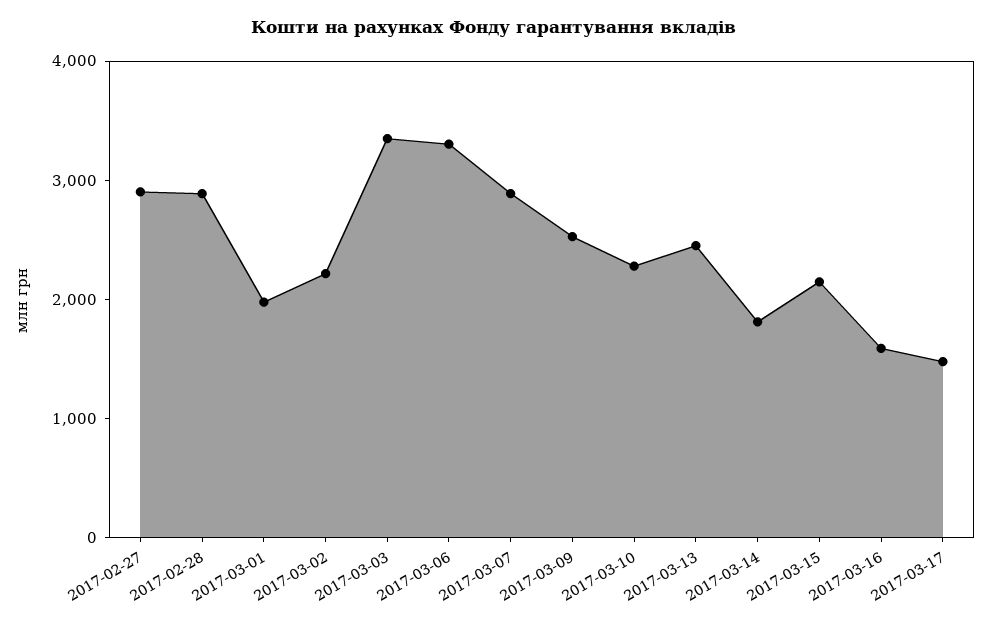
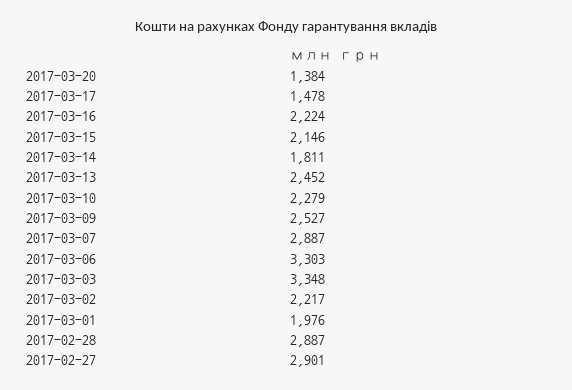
2017-03-16: 1600 -> 2224
2017-03-20: none -> 1384

